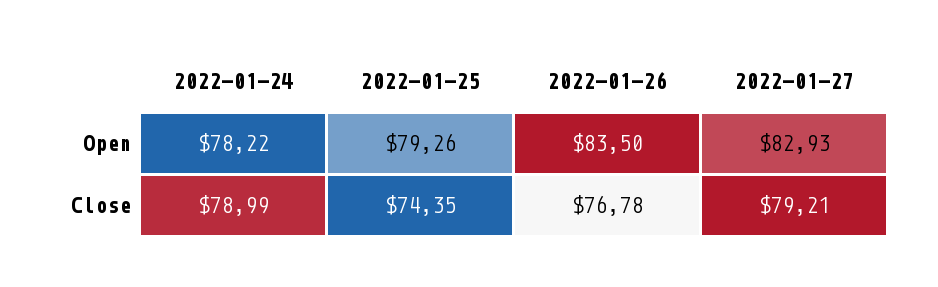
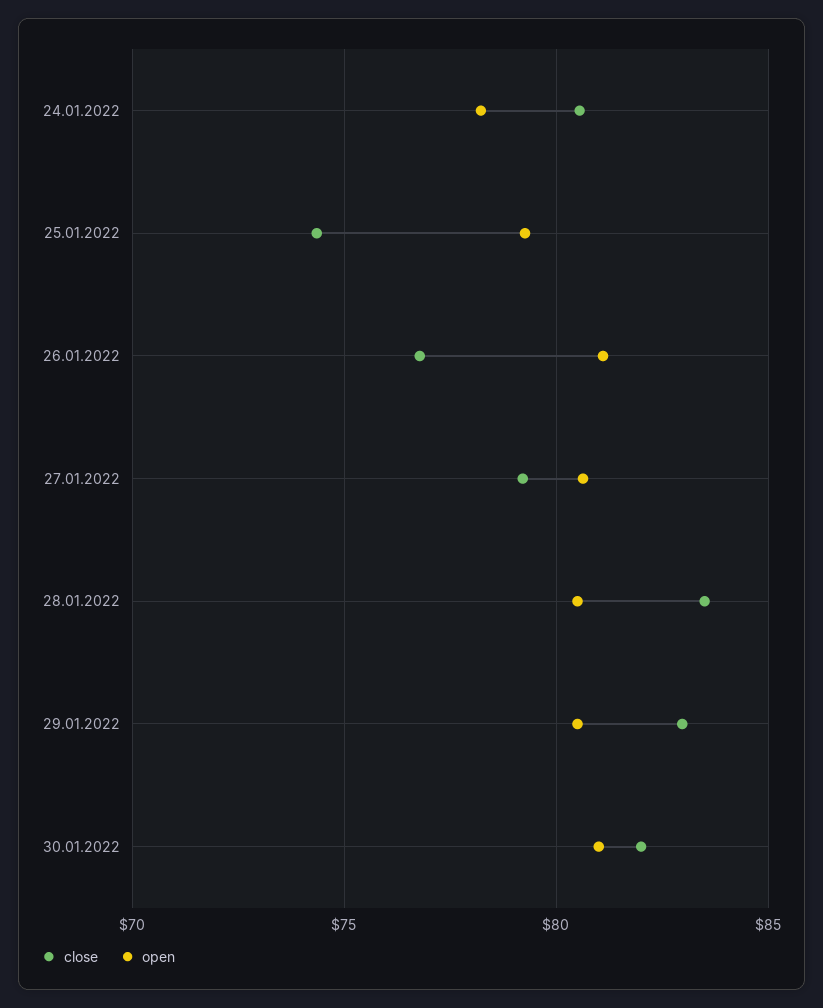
Open, 2022-01-26: 83.5 -> 81
Open, 2022-01-27: 82.93 -> 80.5
Close, 2022-01-24: 78.99 -> 80.5
Close, 28.01.2022: none -> 83.5
Open, 28.01.2022: none -> 80.5
Close, 29.01.2022: none -> 83
Open, 29.01.2022: none -> 80.5
Close, 30.01.2022: none -> 82
Open, 30.01.2022: none -> 81

